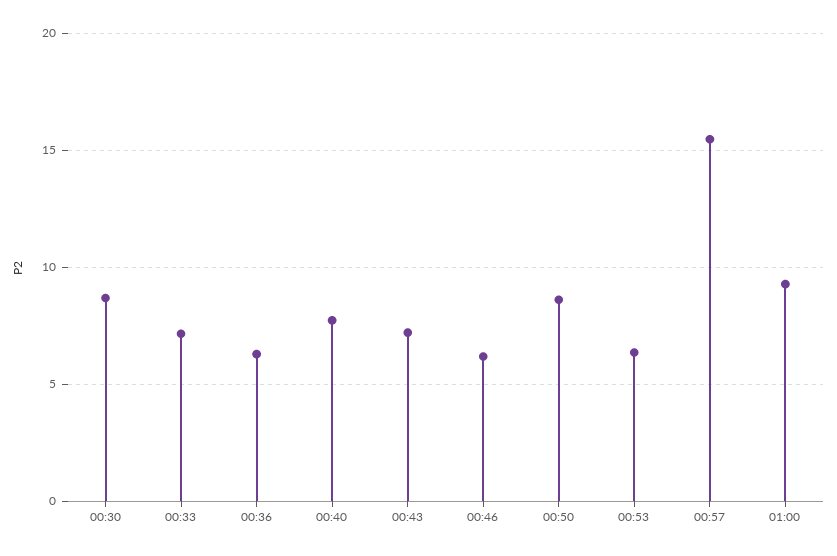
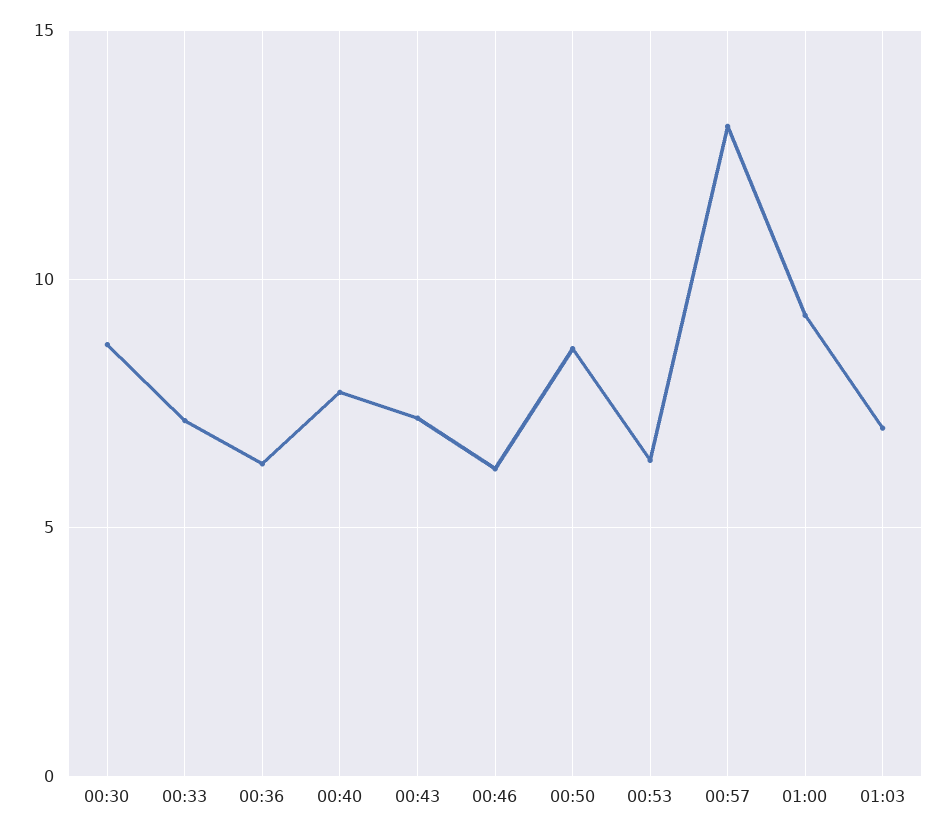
00:57: 15.5 -> 13
01:03: none -> 7

